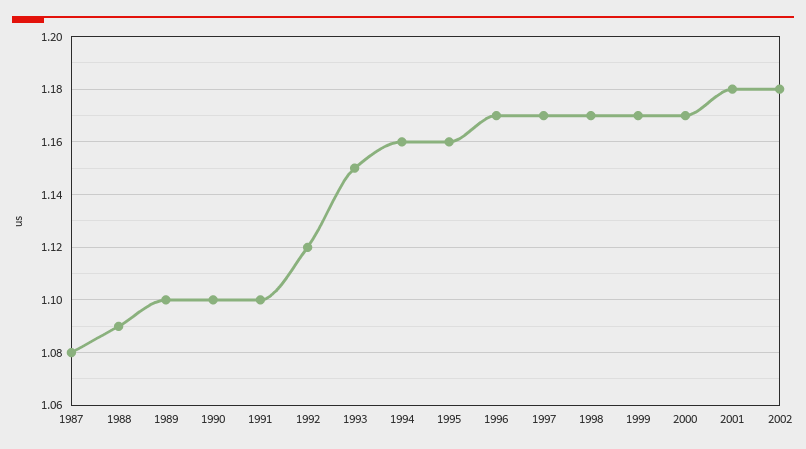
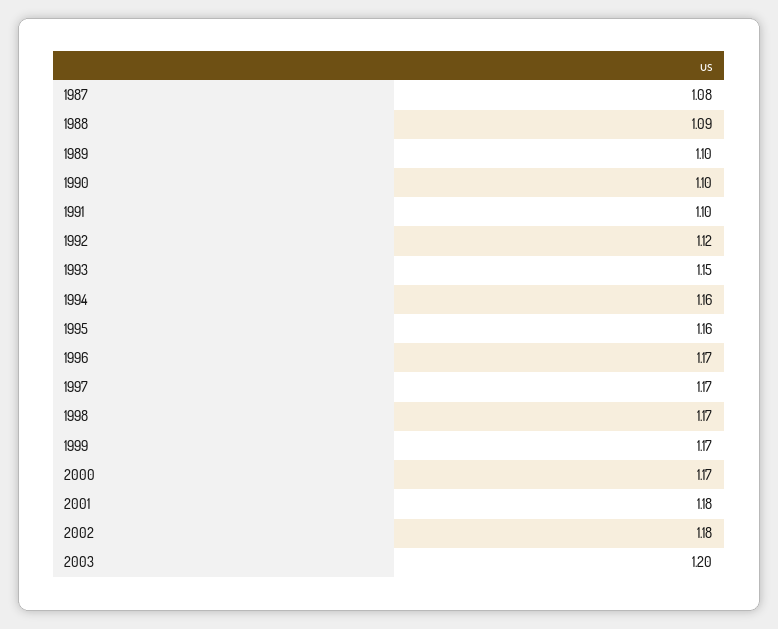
2003: none -> 1.2

